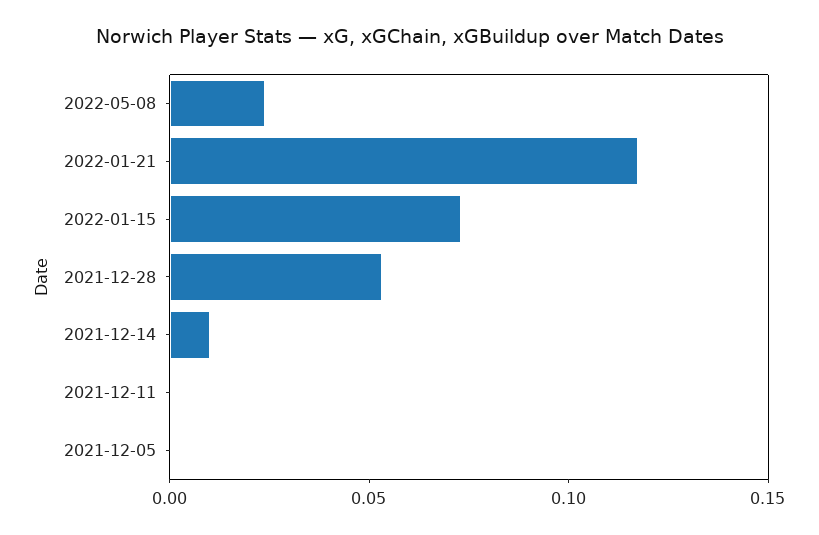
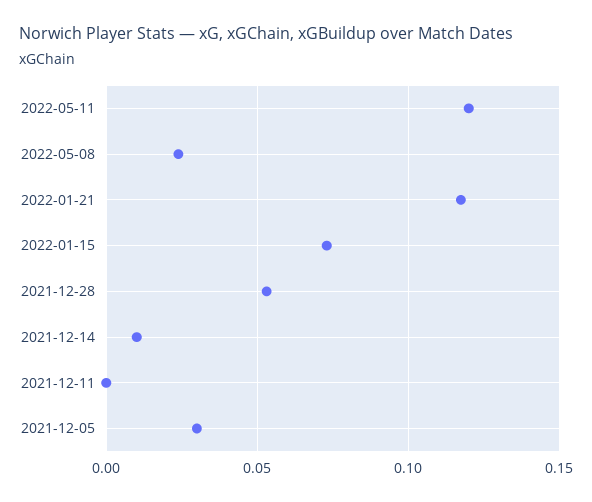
2021-12-05: 0 -> 0.03
2022-05-11: none -> 0.12

